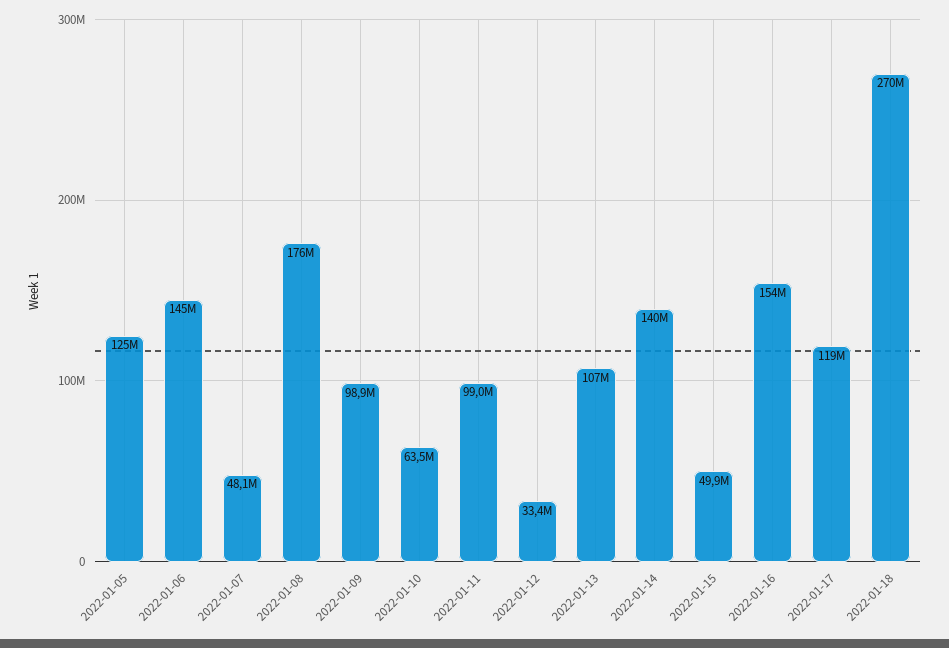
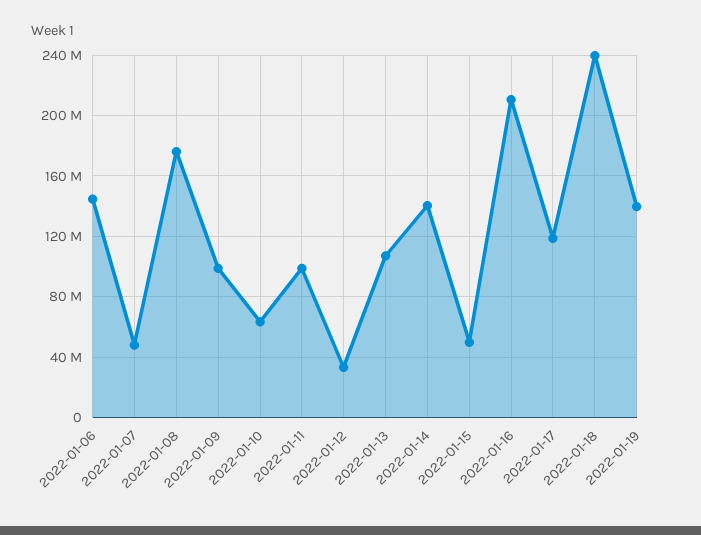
2022-01-05: 125000000 -> none
2022-01-16: 154000000 -> 210000000
2022-01-18: 270000000 -> 240000000
2022-01-19: none -> 140000000

